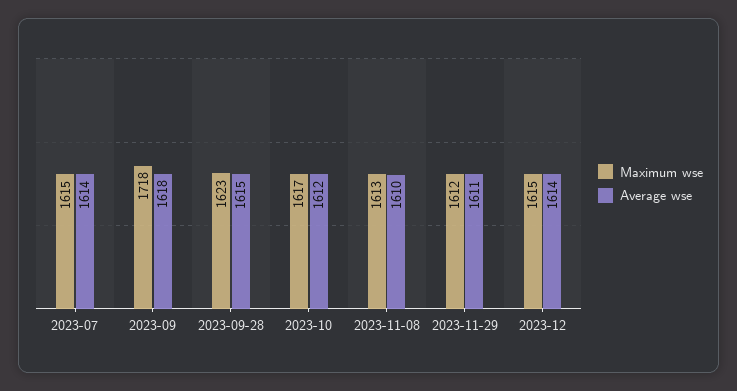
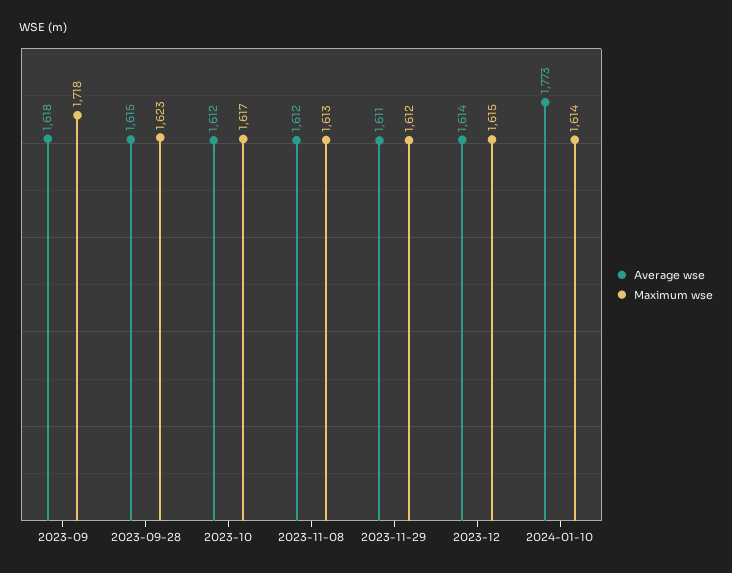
Maximum wse, 2023-07: 1615 -> none
Average wse, 2023-07: 1614 -> none
Average wse, 2023-11-08: 1610 -> 1612
Average wse, 2024-01-10: none -> 1773
Maximum wse, 2024-01-10: none -> 1614

